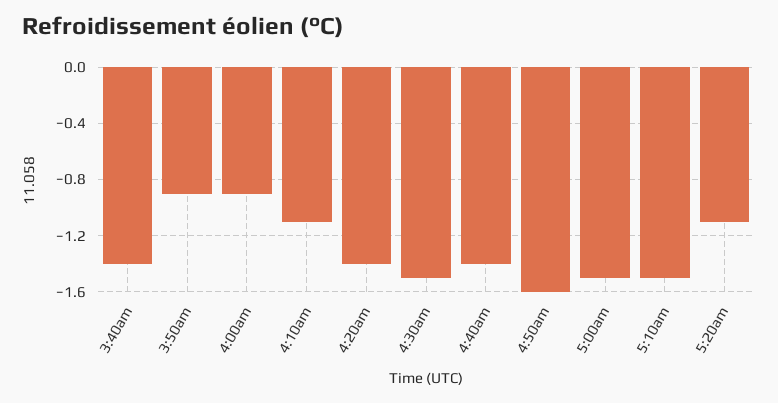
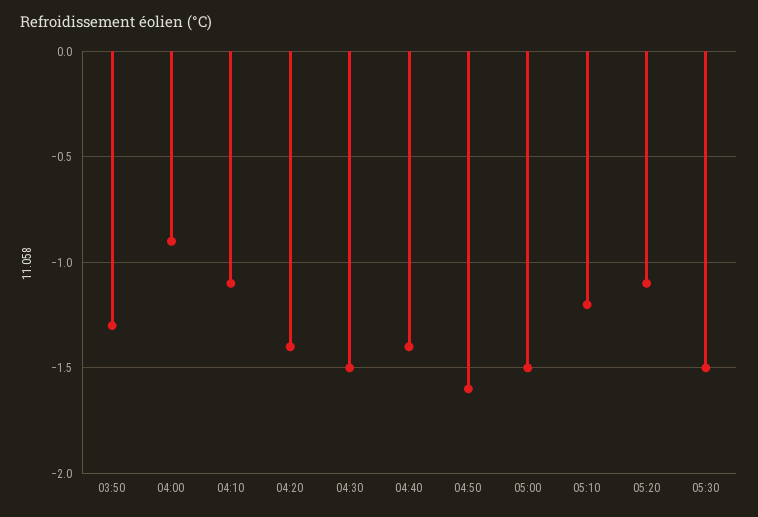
3:40am: -1.4 -> none
3:50am: -0.9 -> -1.3
5:10am: -1.5 -> -1.2
05:30: none -> -1.5

